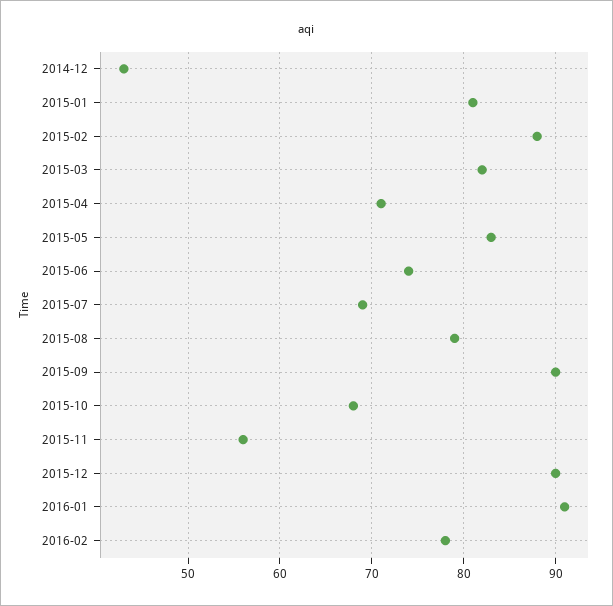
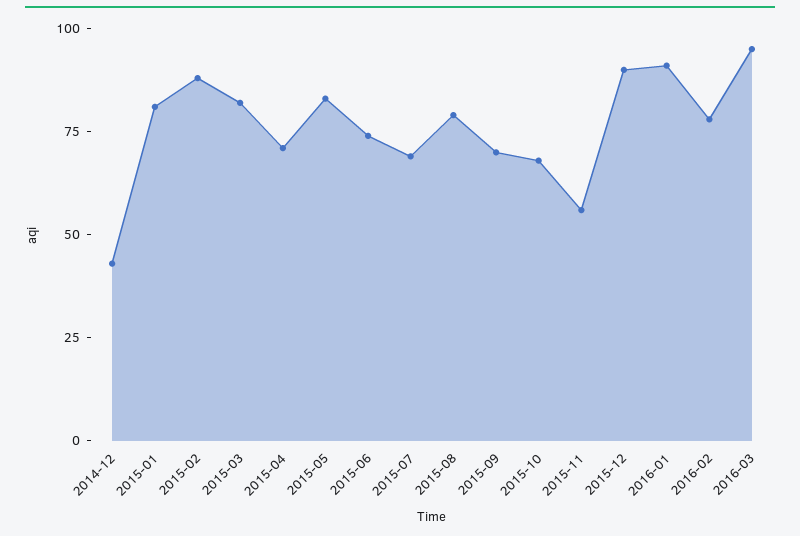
2015-09: 90 -> 70
2016-03: none -> 95

